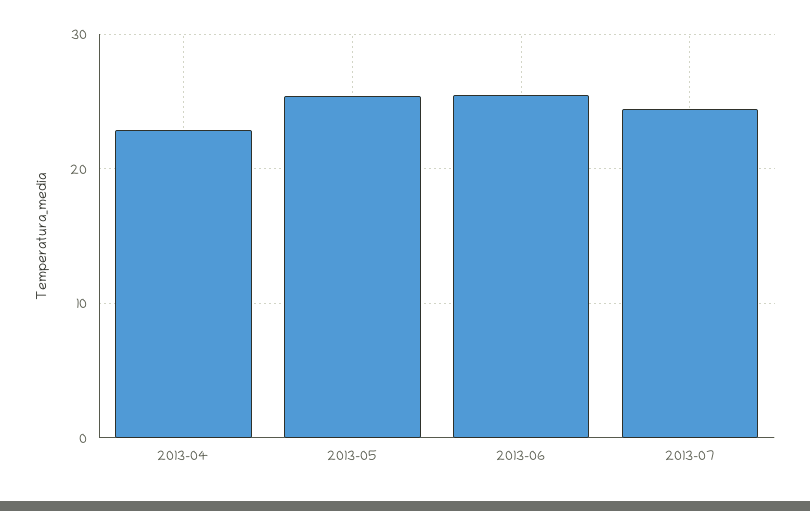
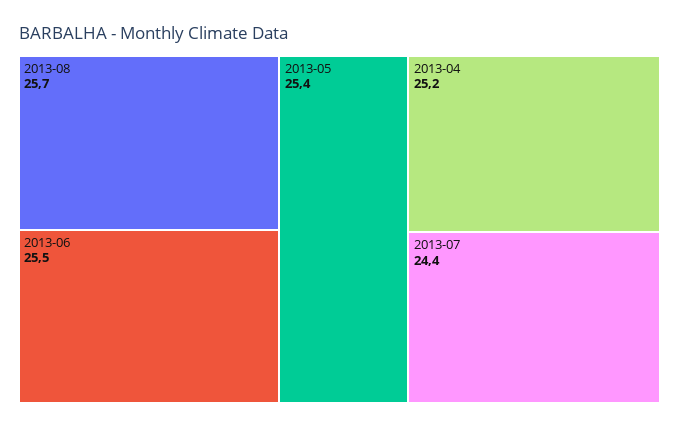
2013-04: 23 -> 25.2
2013-08: none -> 25.7

